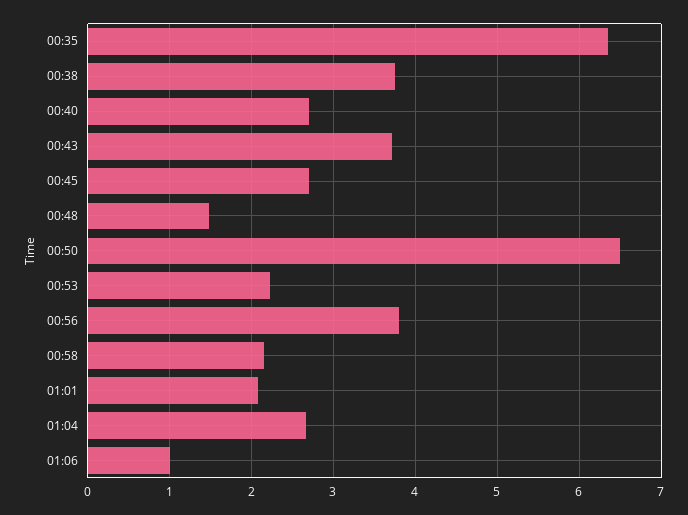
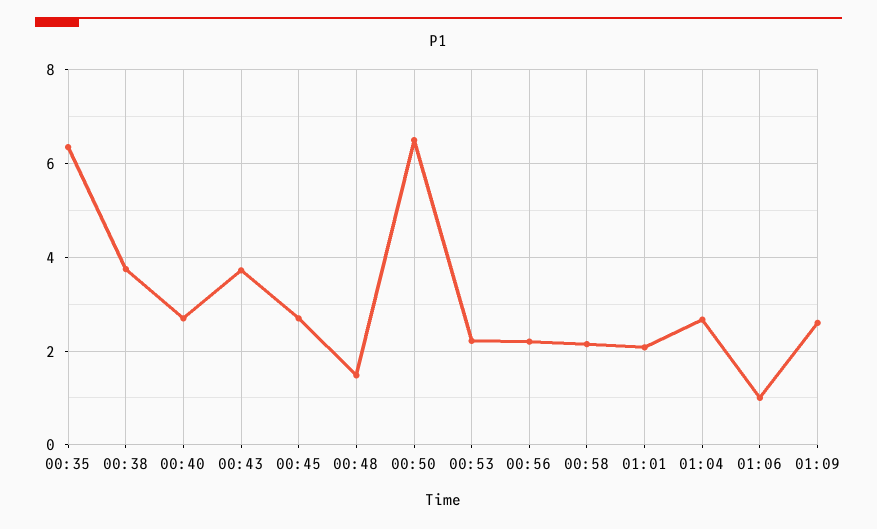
00:56: 3.8 -> 2.2
01:09: none -> 2.6

